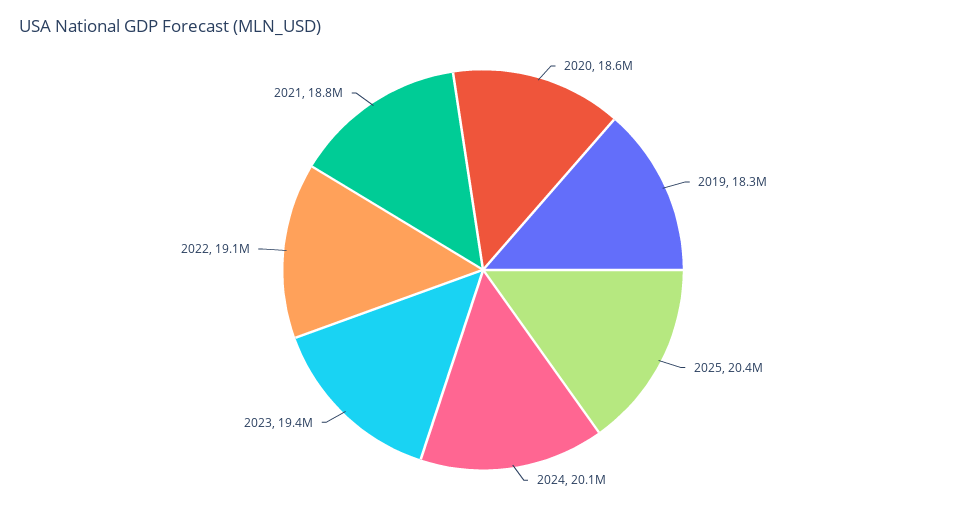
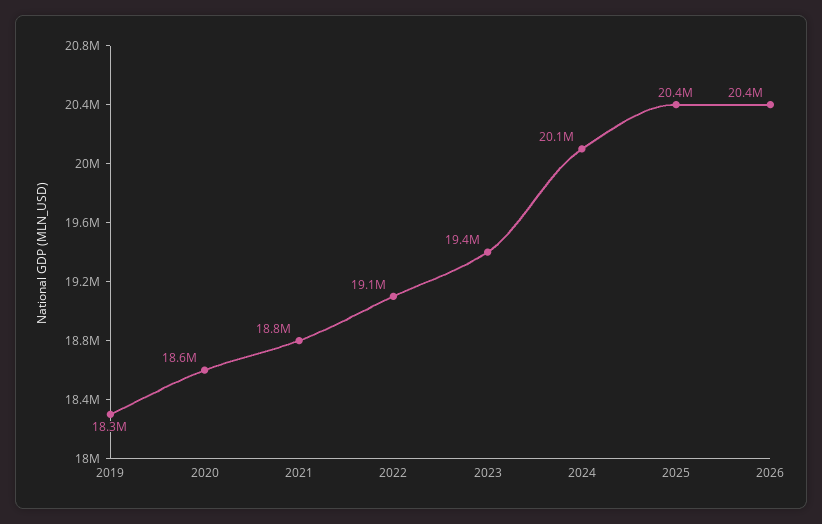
2026: none -> 20400000

